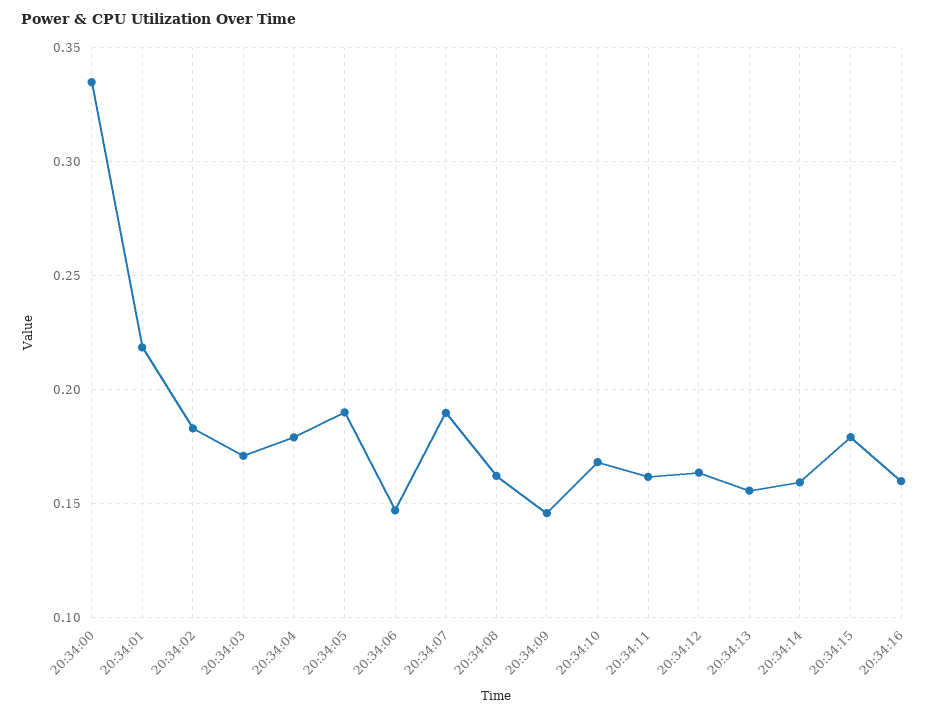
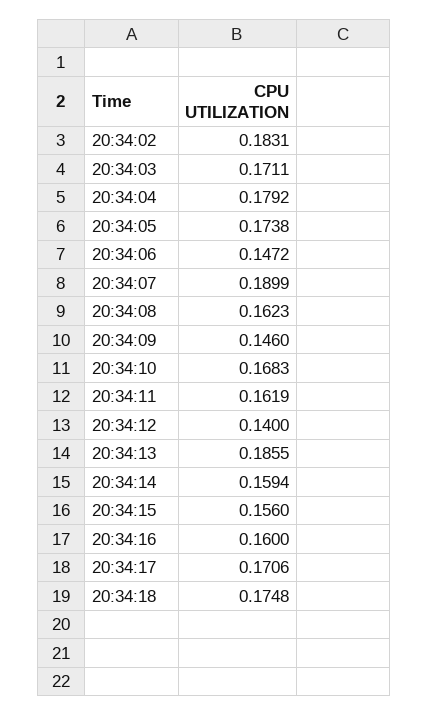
20:34:00: 0.335 -> none
20:34:01: 0.22 -> none
20:34:05: 0.19 -> 0.1738
20:34:12: 0.165 -> 0.14
20:34:13: 0.155 -> 0.1855
20:34:15: 0.18 -> 0.156
20:34:17: none -> 0.1706
20:34:18: none -> 0.1748

